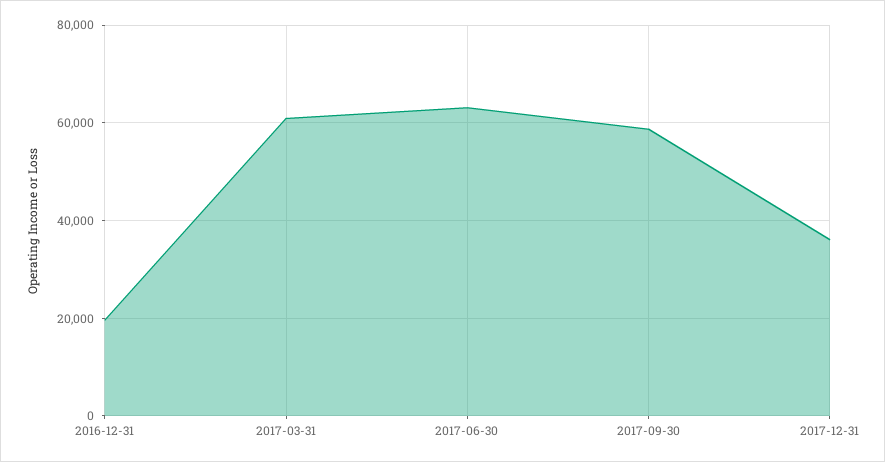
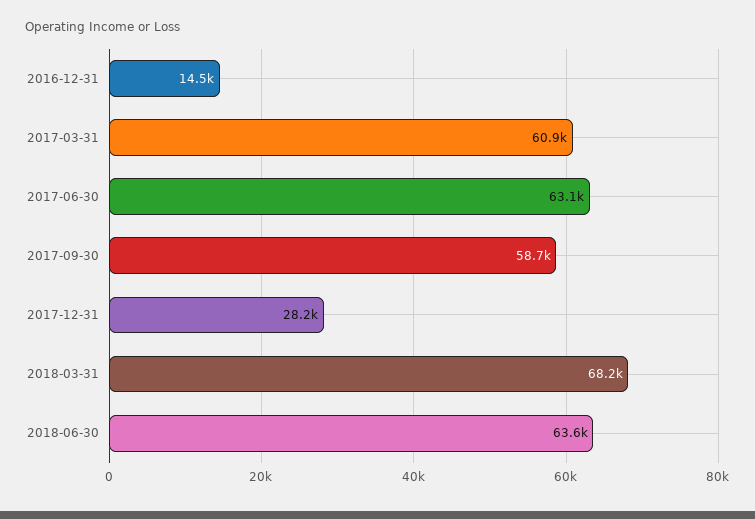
2016-12-31: 20000 -> 14500
2017-12-31: 36000 -> 28200
2018-03-31: none -> 68200
2018-06-30: none -> 63600

